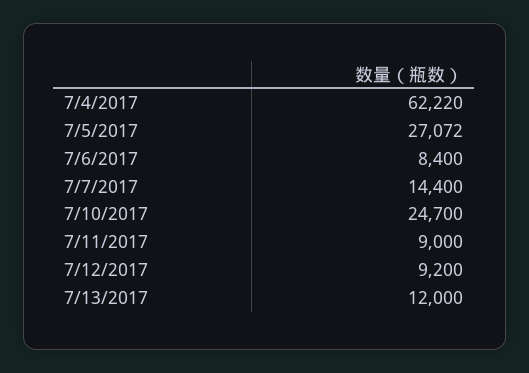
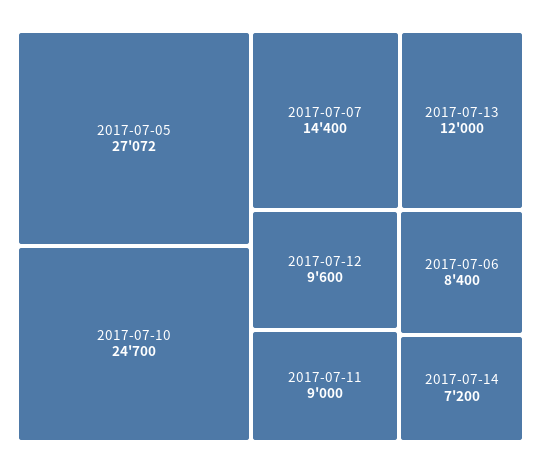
7/4/2017: 62220 -> none
7/12/2017: 9200 -> 9600
2017-07-14: none -> 7200

